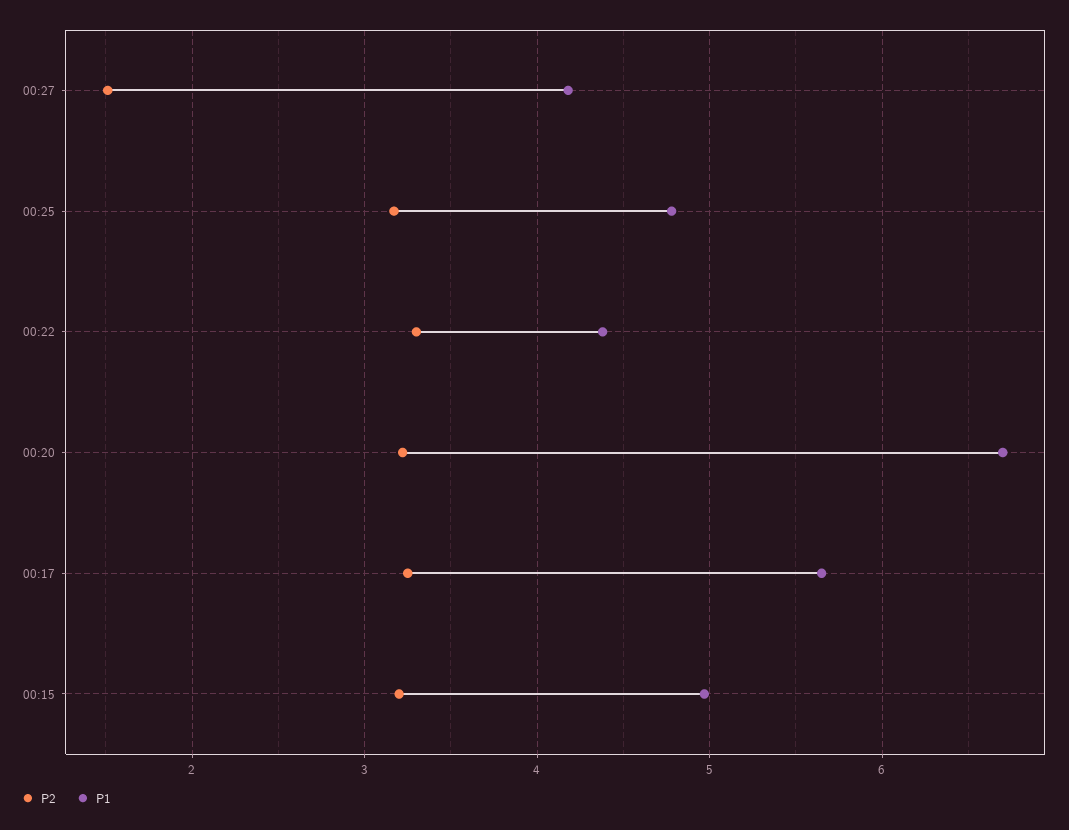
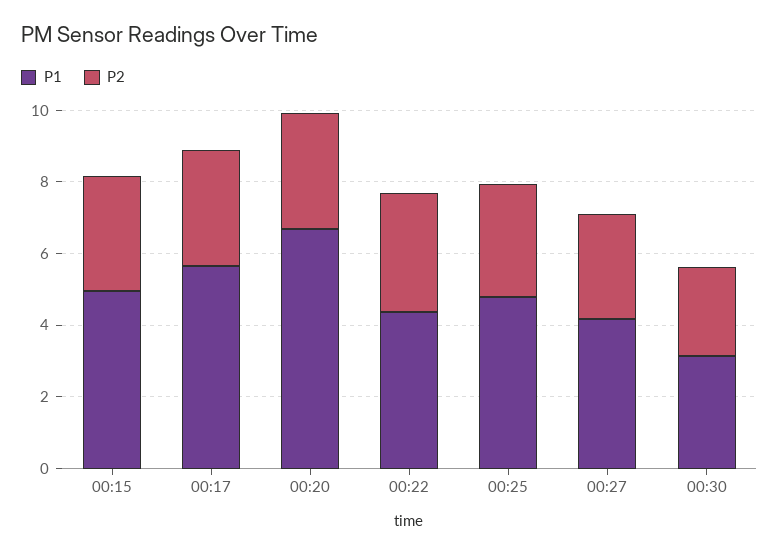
P2, 00:27: 1.5 -> 3
P1, 00:30: none -> 3
P2, 00:30: none -> 2.5

